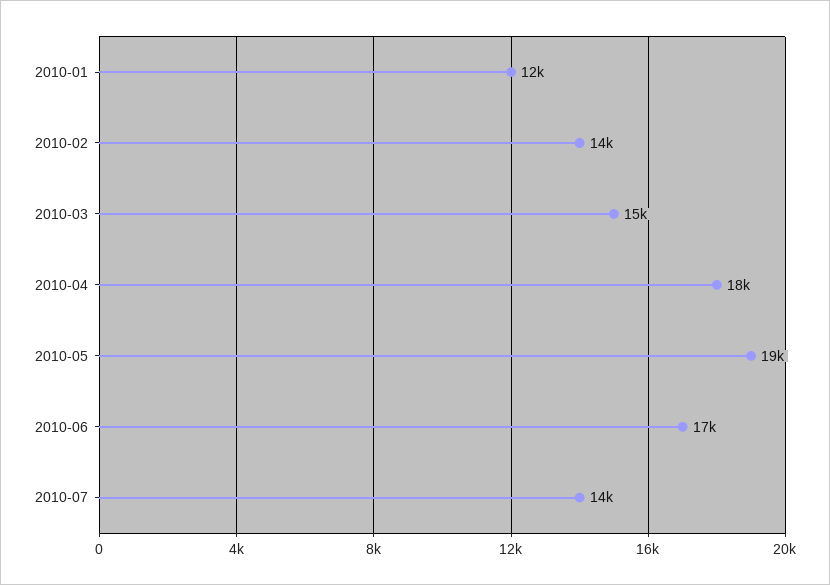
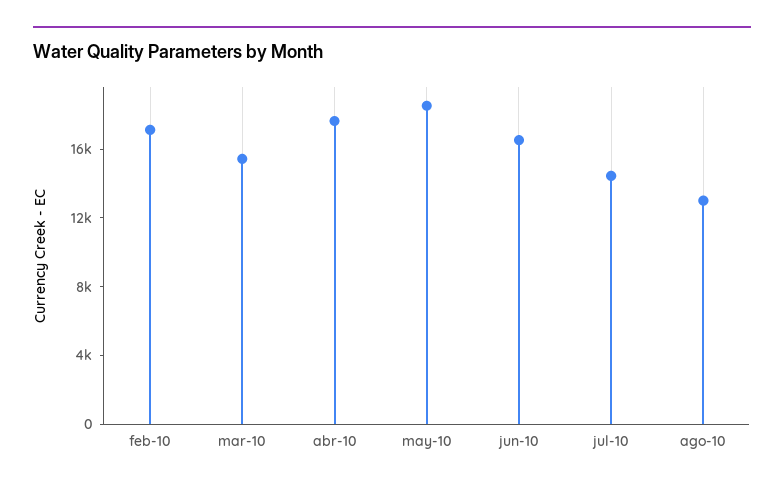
2010-01: 12000 -> none
2010-02: 14000 -> 17000
ago-10: none -> 13000

